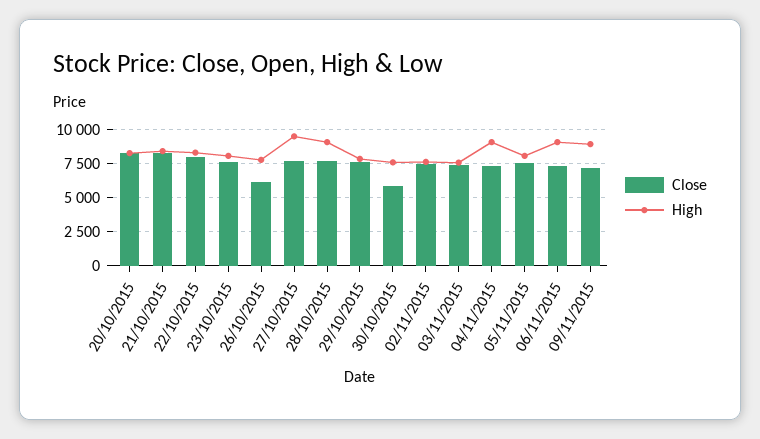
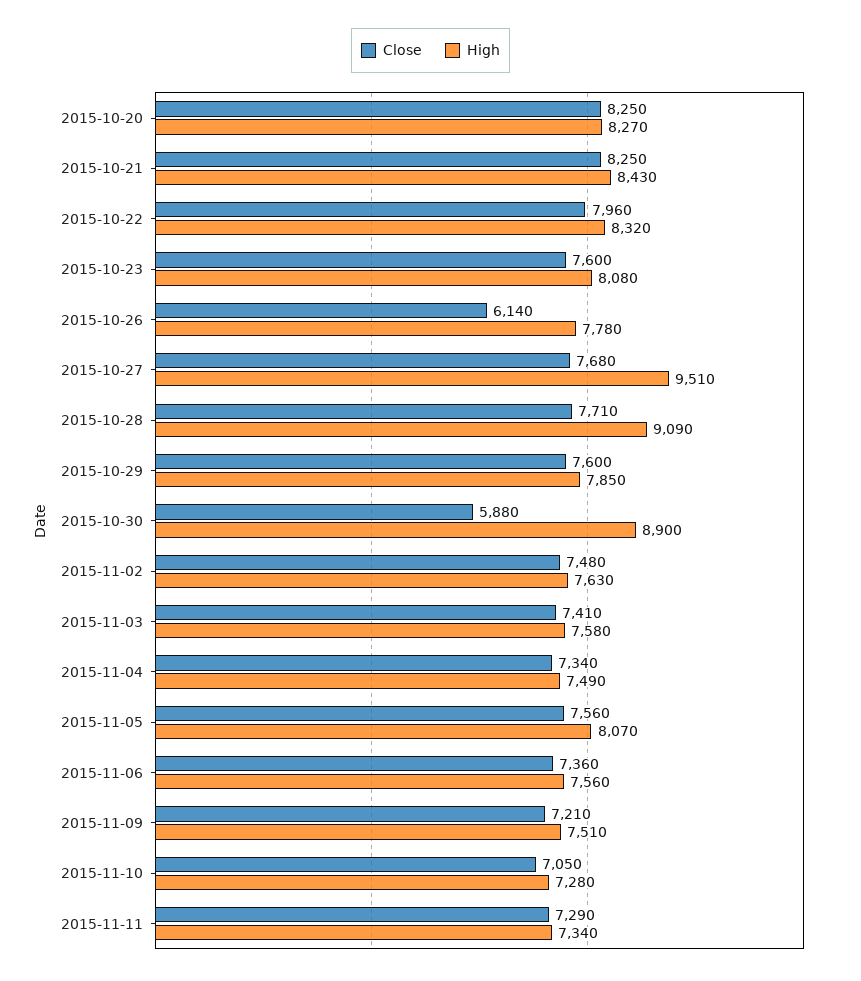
High, 30/10/2015: 7500 -> 8900
High, 04/11/2015: 9000 -> 7490
High, 06/11/2015: 9000 -> 7560
High, 09/11/2015: 9000 -> 7510
Close, 2015-11-10: none -> 7050
High, 2015-11-10: none -> 7280
Close, 2015-11-11: none -> 7290
High, 2015-11-11: none -> 7340

